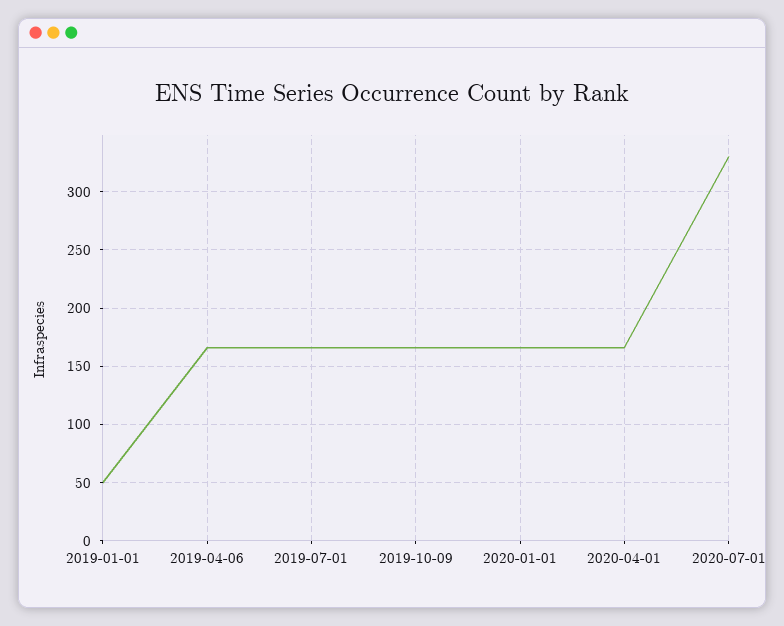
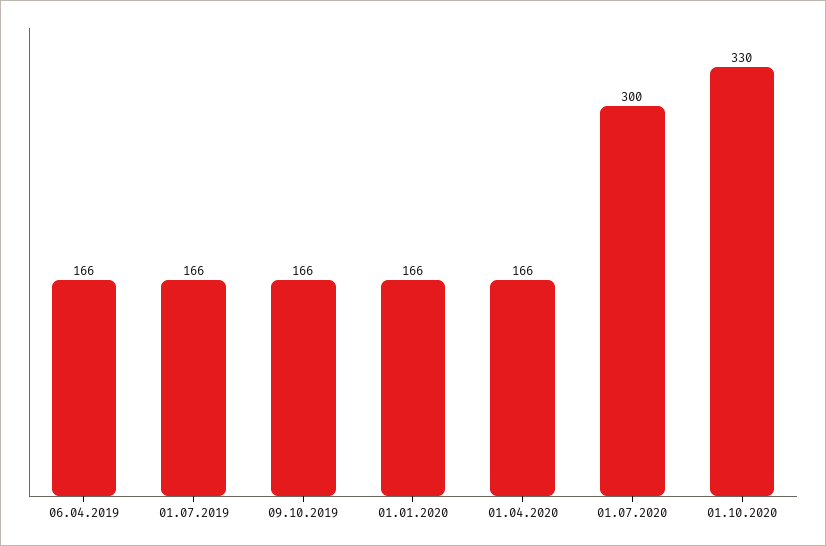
2019-01-01: 50 -> none
2020-07-01: 330 -> 300
01.10.2020: none -> 330

